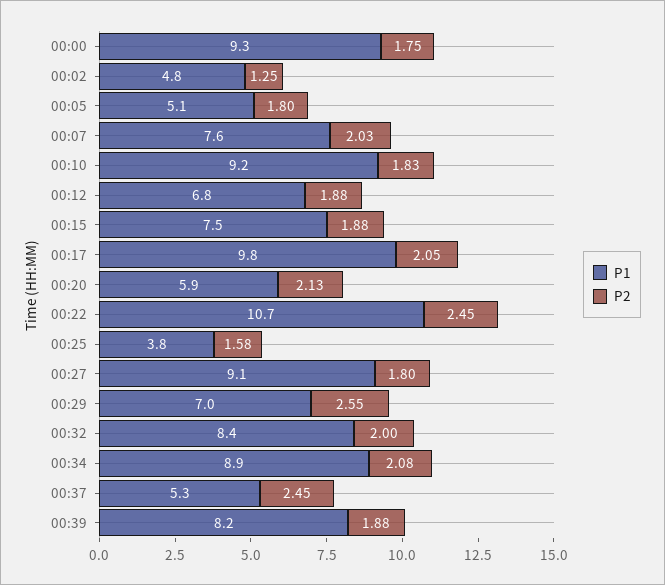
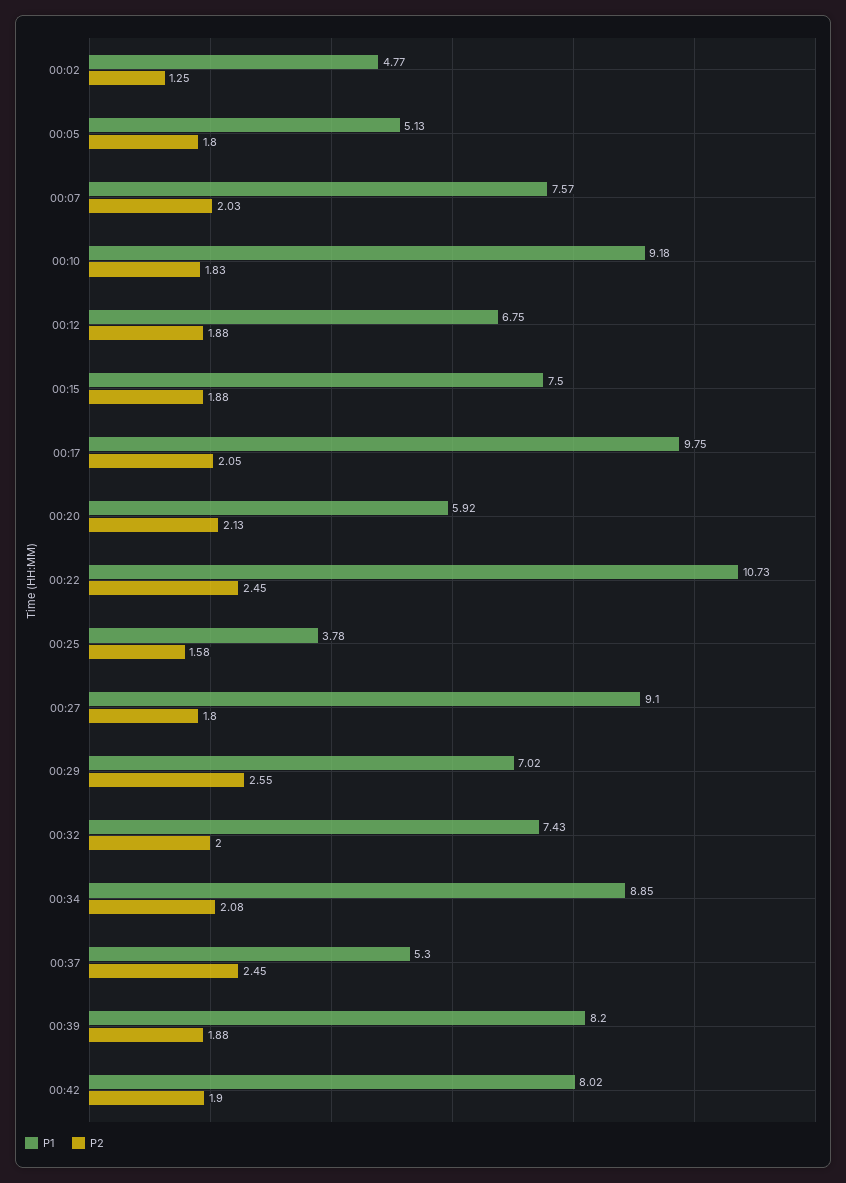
P1, 00:00: 9.3 -> none
P2, 00:00: 1.75 -> none
P1, 00:32: 8.4 -> 7.43
P1, 00:42: none -> 8.02
P2, 00:42: none -> 1.9

